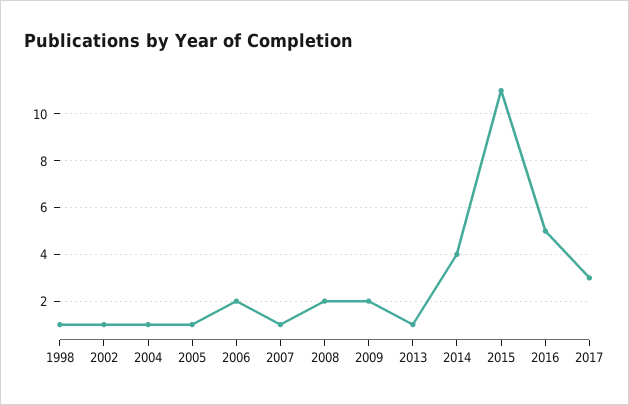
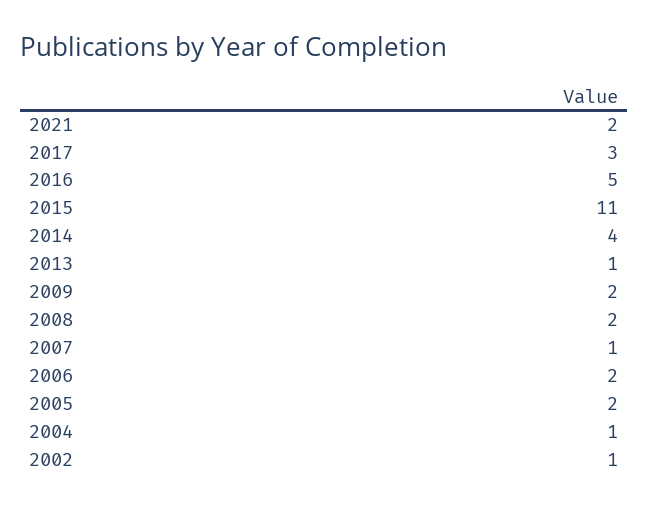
1998: 1 -> none
2005: 1 -> 2
2021: none -> 2

